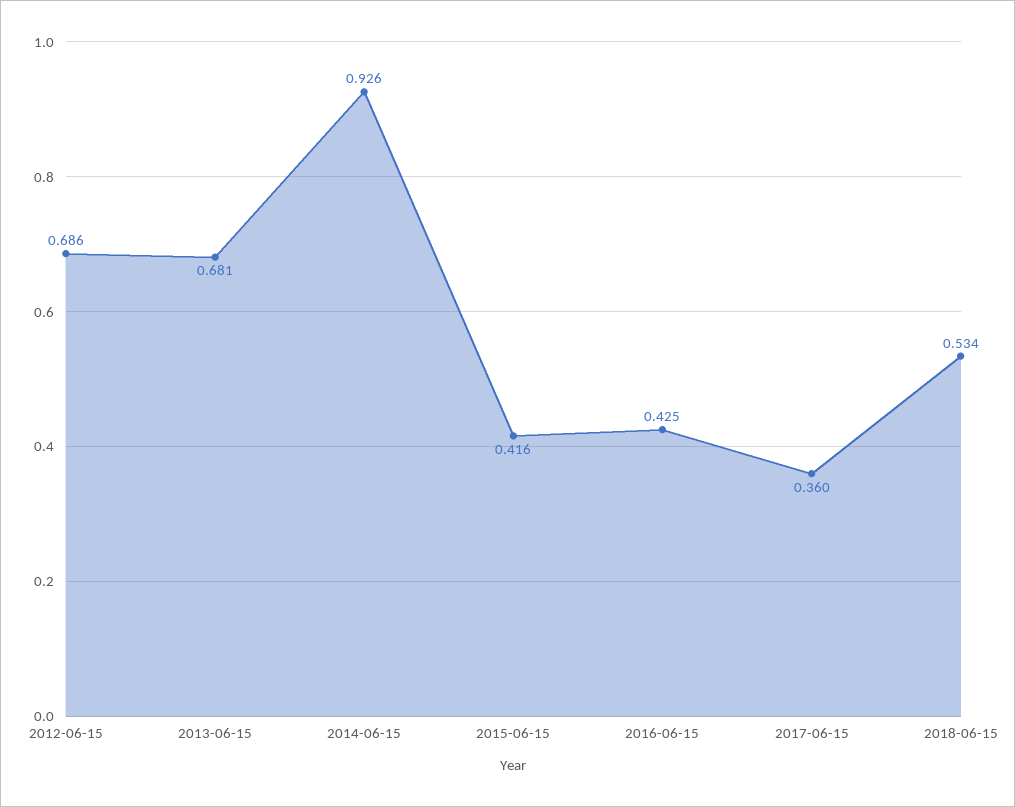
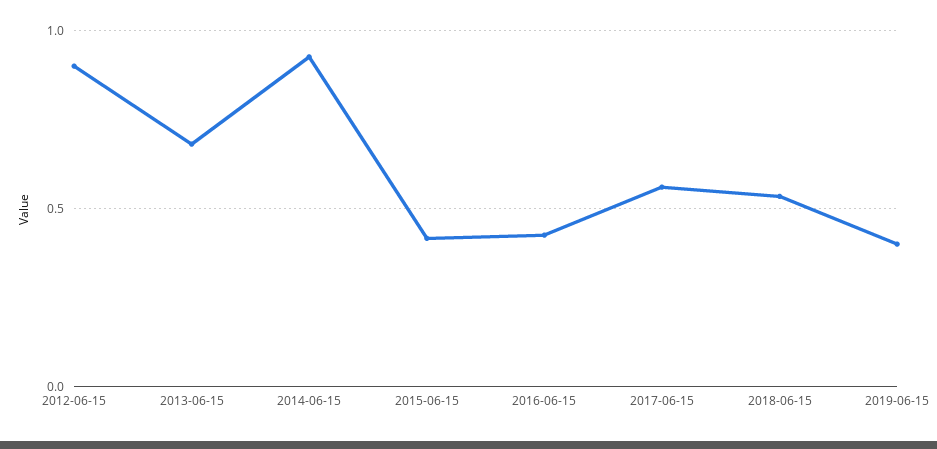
2012-06-15: 0.686 -> 0.9
2017-06-15: 0.36 -> 0.55
2019-06-15: none -> 0.4

